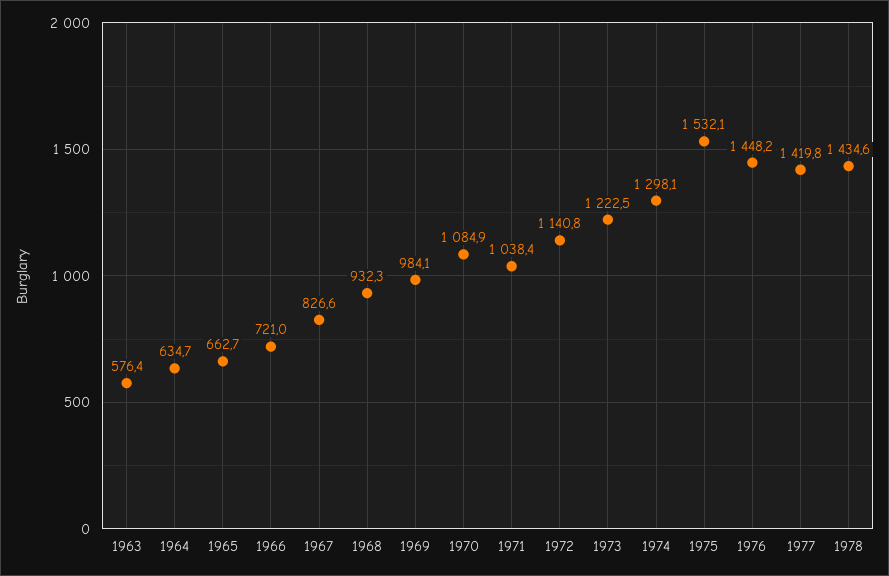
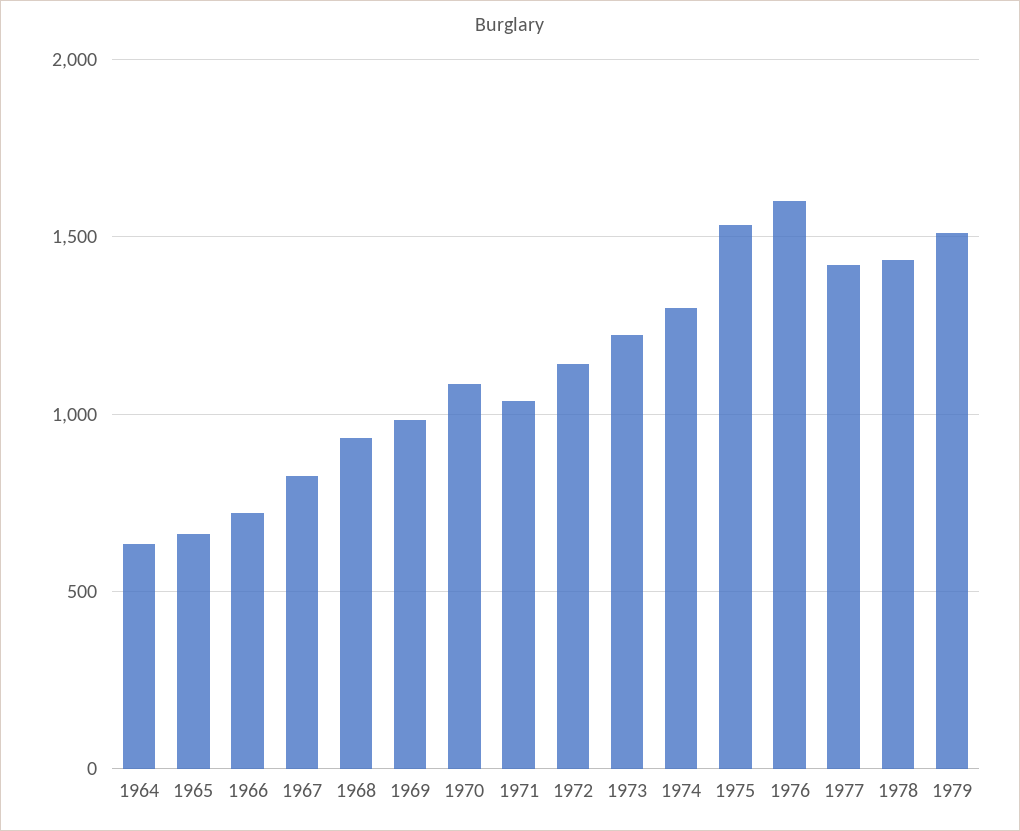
1963: 576.4 -> none
1976: 1448.2 -> 1600
1979: none -> 1500

